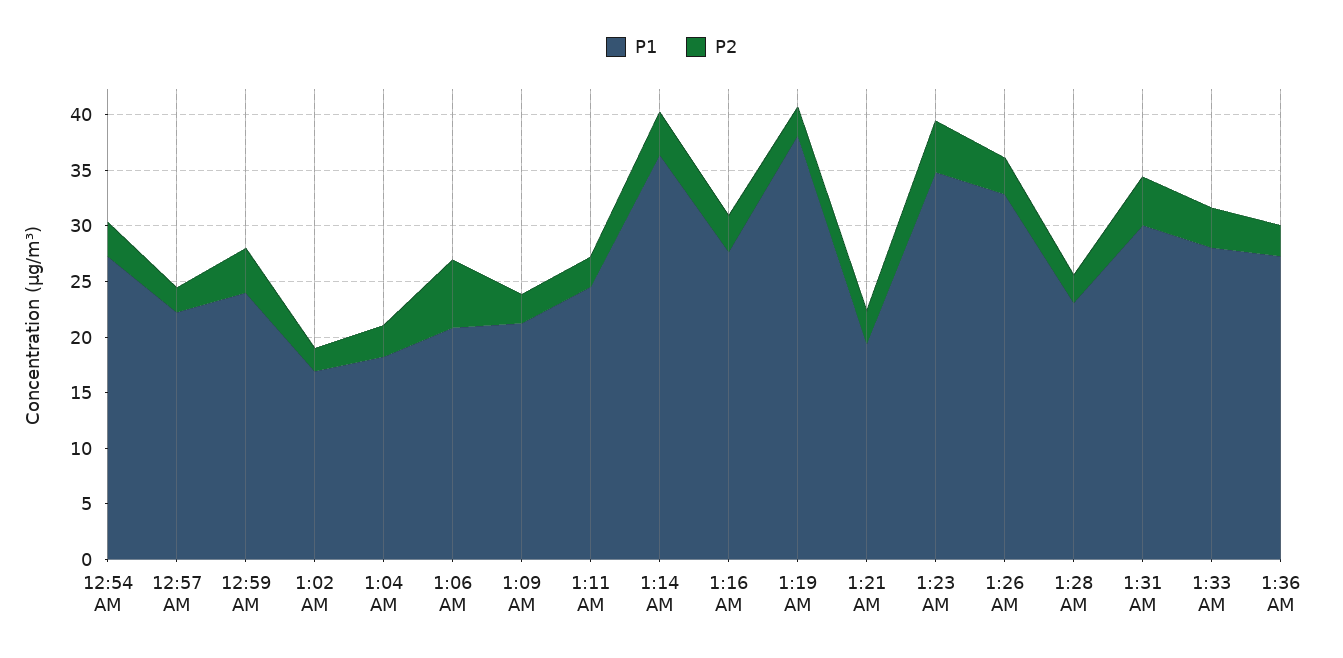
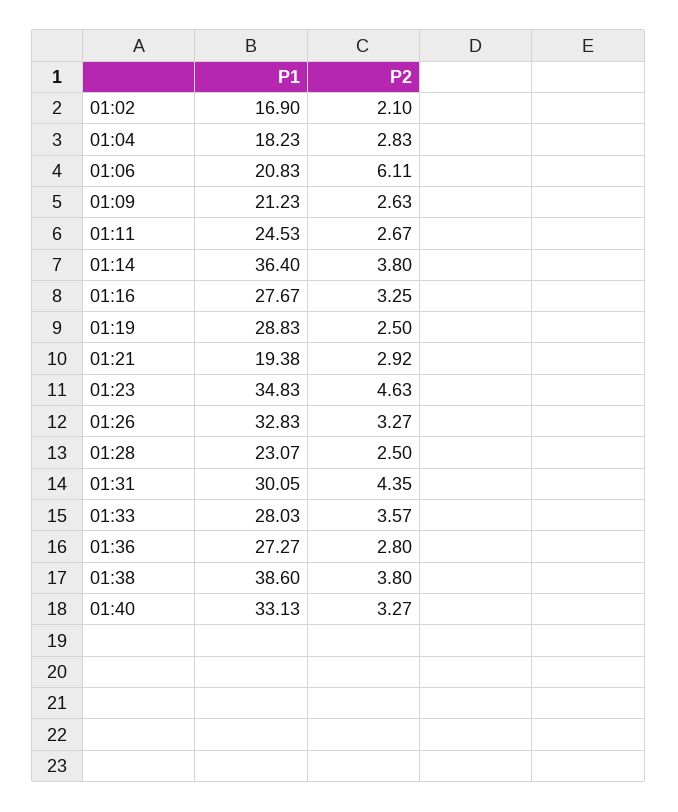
P1, 12:54 AM: 27 -> none
P2, 12:54 AM: 3 -> none
P1, 12:57 AM: 22 -> none
P2, 12:57 AM: 2 -> none
P1, 12:59 AM: 24 -> none
P2, 12:59 AM: 4 -> none
P1, 1:19 AM: 38 -> 28.83
P1, 01:38: none -> 38.6
P2, 01:38: none -> 3.8
P1, 01:40: none -> 33.13
P2, 01:40: none -> 3.27

